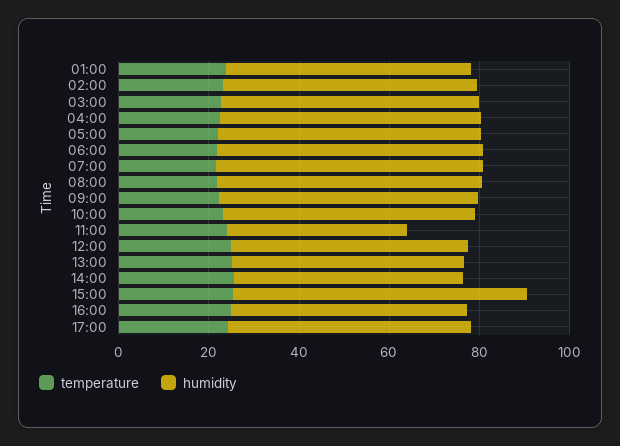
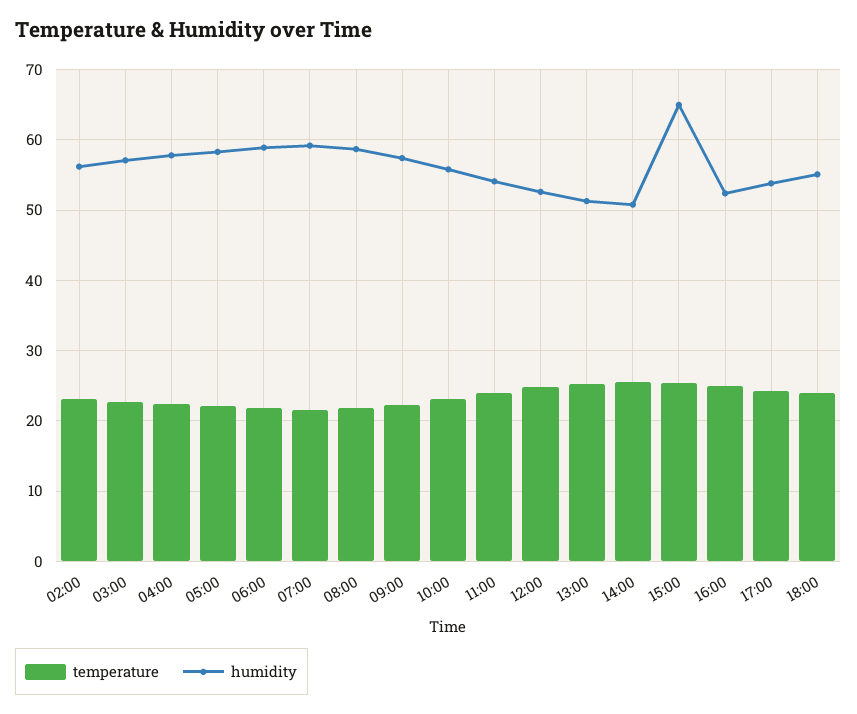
temperature, 01:00: 25 -> none
humidity, 01:00: 55 -> none
humidity, 11:00: 40 -> 54
temperature, 18:00: none -> 24
humidity, 18:00: none -> 55

